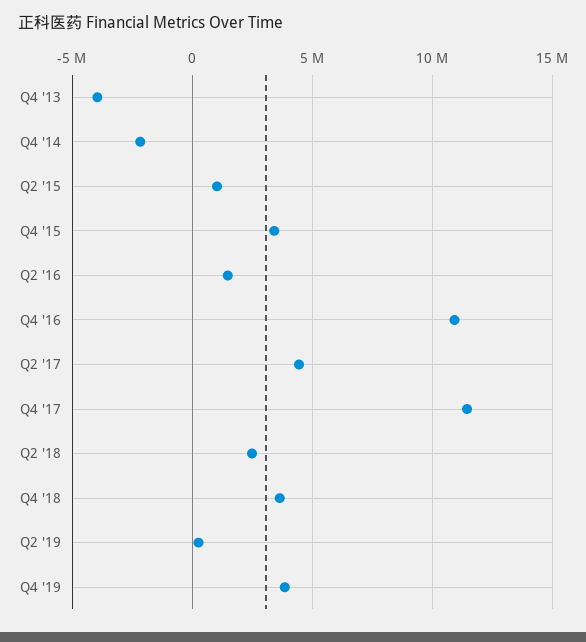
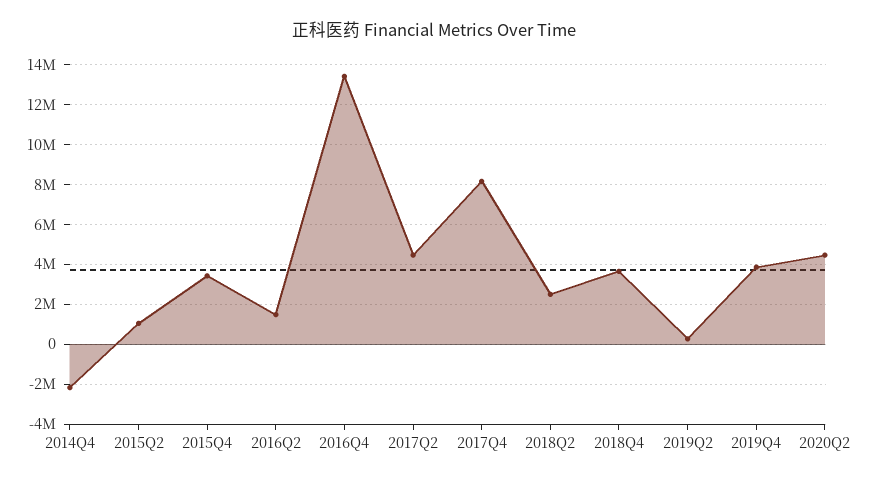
Q4 '13: -4000000 -> none
Q4 '16: 11000000 -> 13500000
Q4 '17: 11500000 -> 8000000
2020Q2: none -> 4500000

